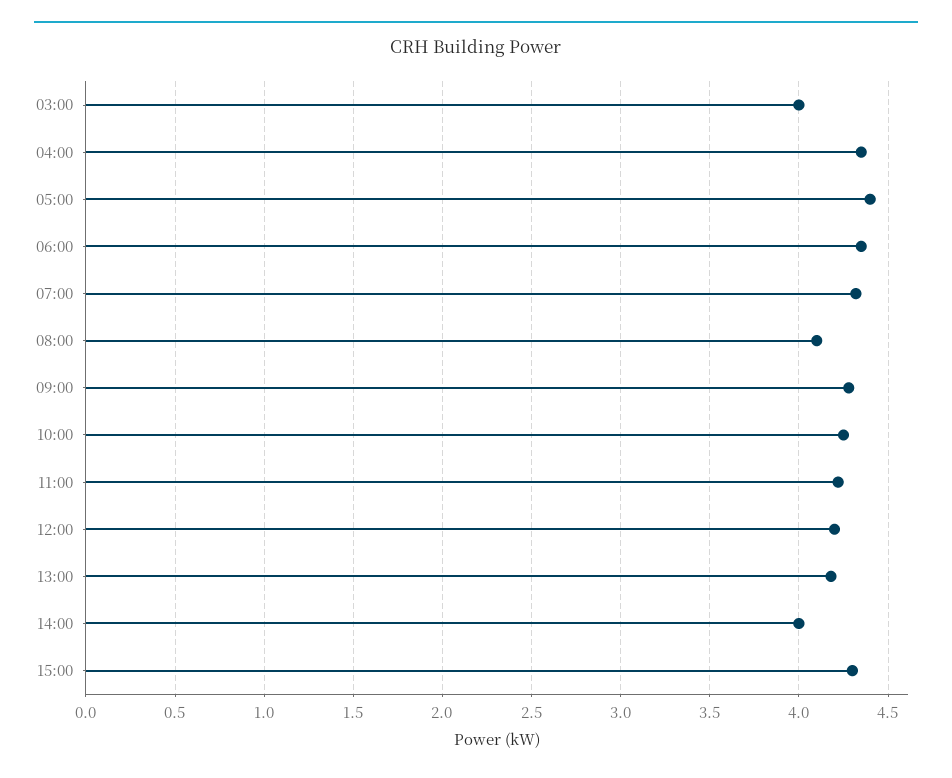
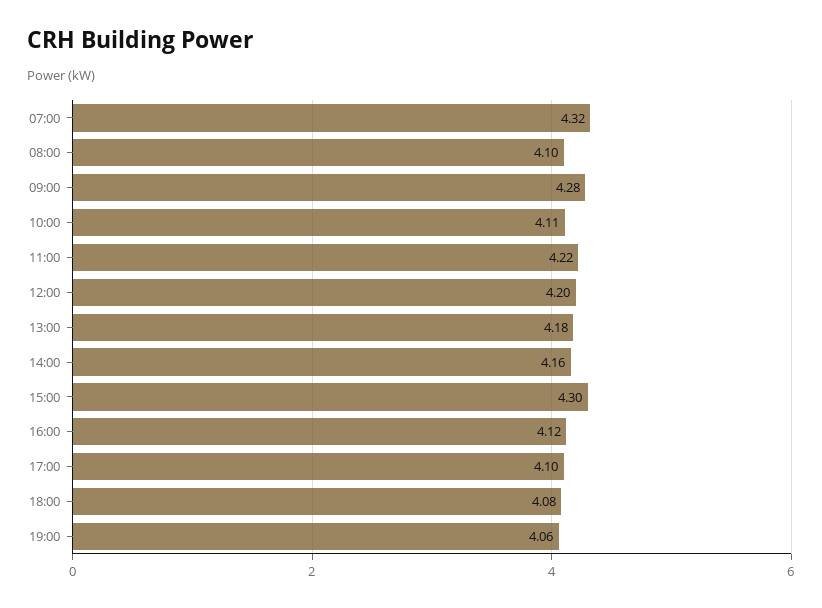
03:00: 4 -> none
04:00: 4.35 -> none
05:00: 4.4 -> none
06:00: 4.35 -> none
10:00: 4.25 -> 4.11
14:00: 4 -> 4.16
16:00: none -> 4.12
17:00: none -> 4.1
18:00: none -> 4.08
19:00: none -> 4.06

